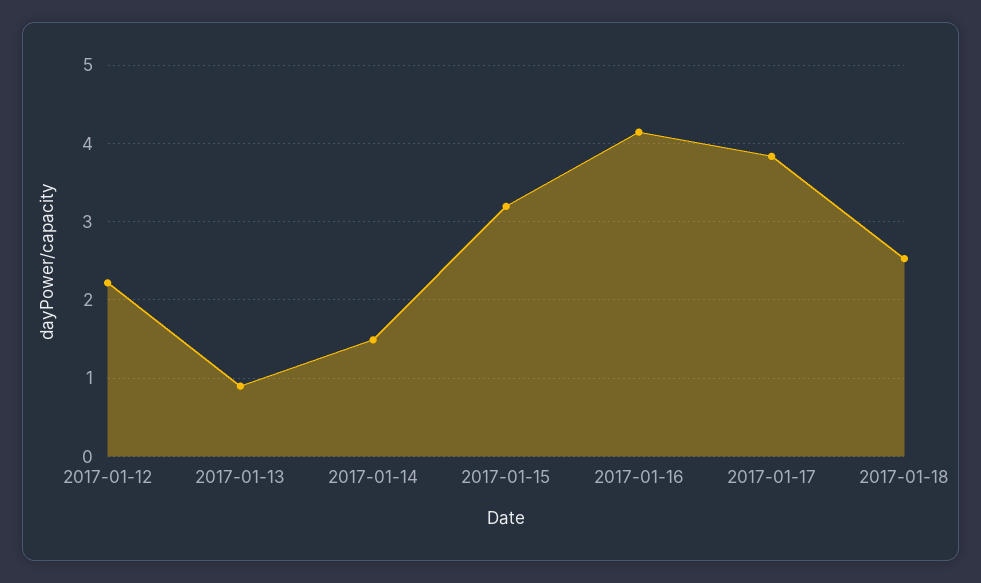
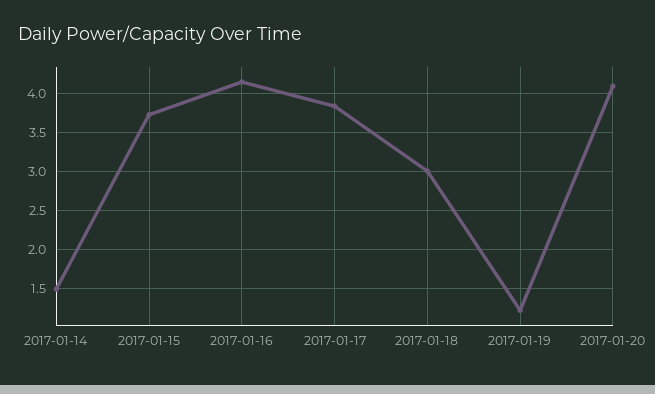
2017-01-12: 2.2 -> none
2017-01-13: 0.9 -> none
2017-01-15: 3.2 -> 3.7
2017-01-18: 2.5 -> 3
2017-01-19: none -> 1.2
2017-01-20: none -> 4.1

